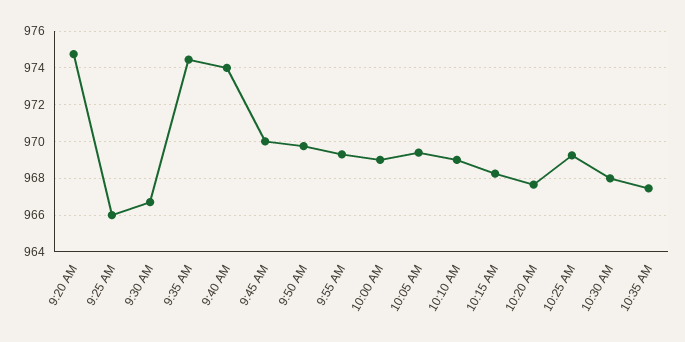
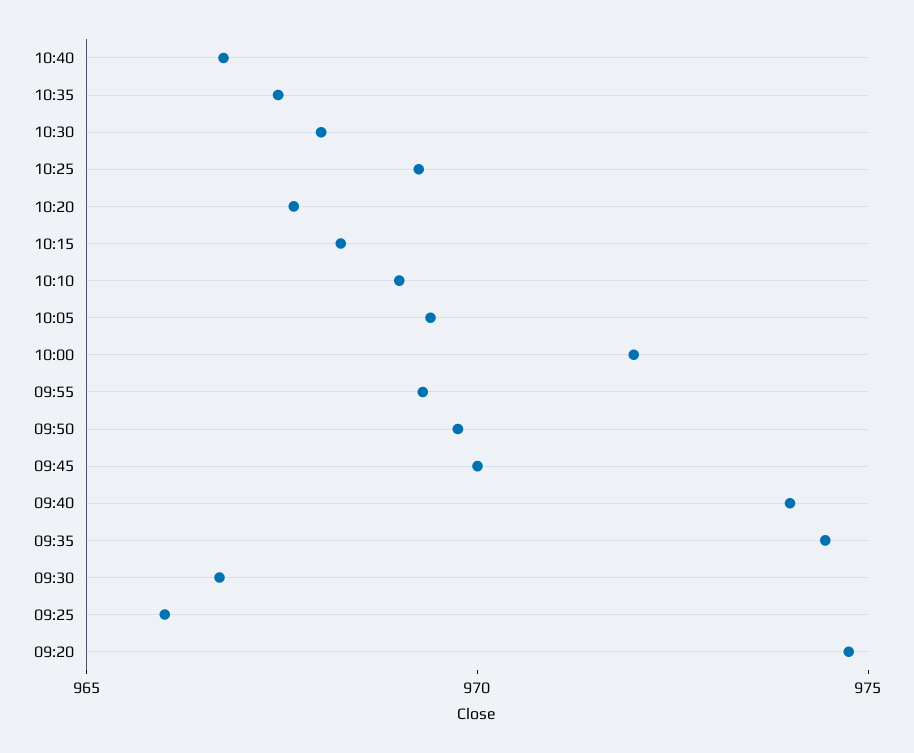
10:00 AM: 969 -> 972
10:40: none -> 967

